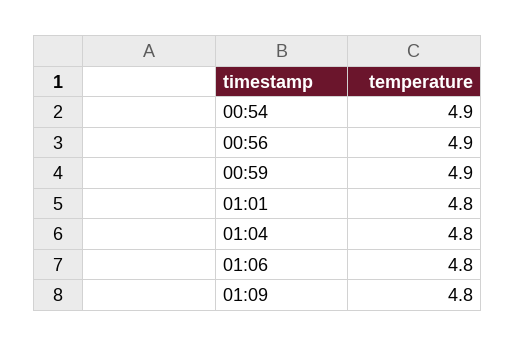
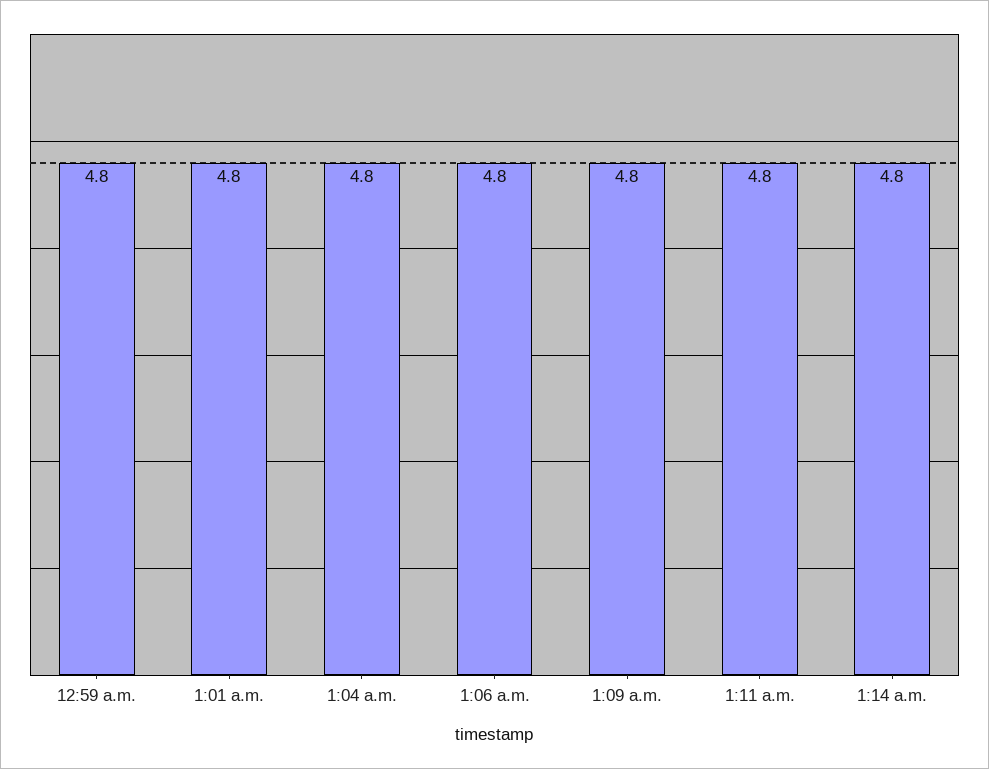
00:54: 4.9 -> none
00:56: 4.9 -> none
00:59: 4.9 -> 4.8
1:11 a.m.: none -> 4.8
1:14 a.m.: none -> 4.8

